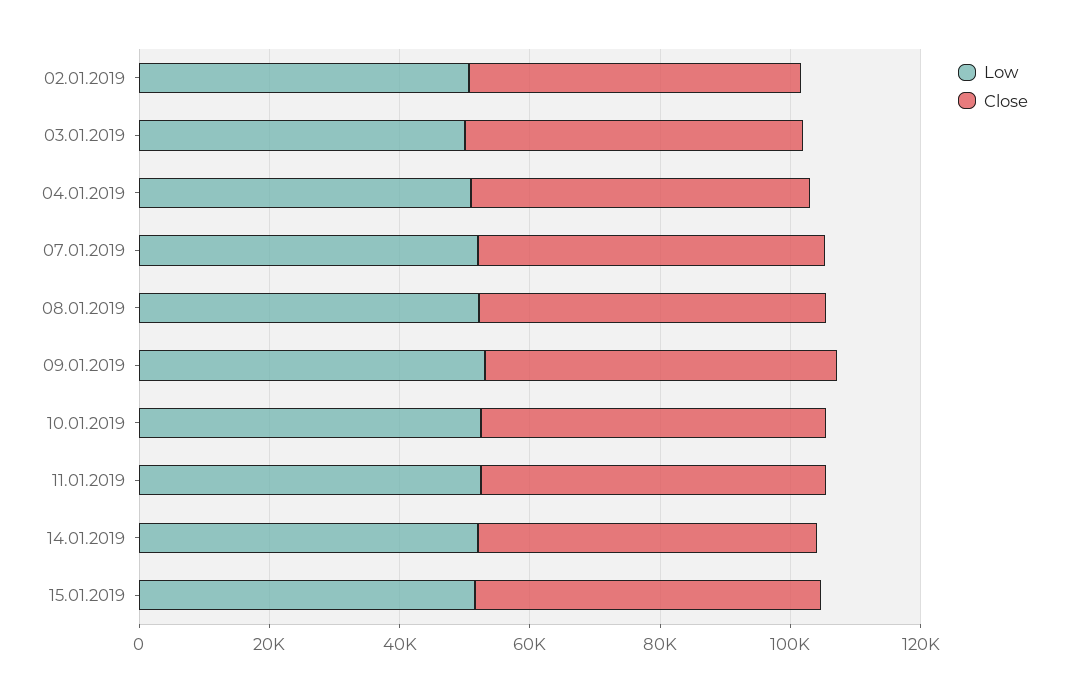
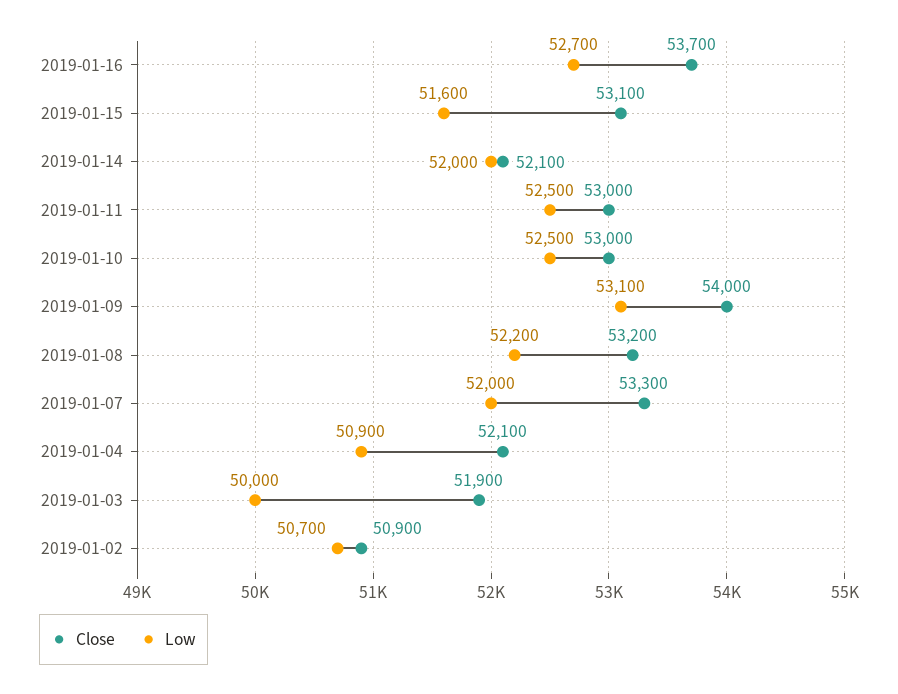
Close, 2019-01-16: none -> 53700
Low, 2019-01-16: none -> 52700

